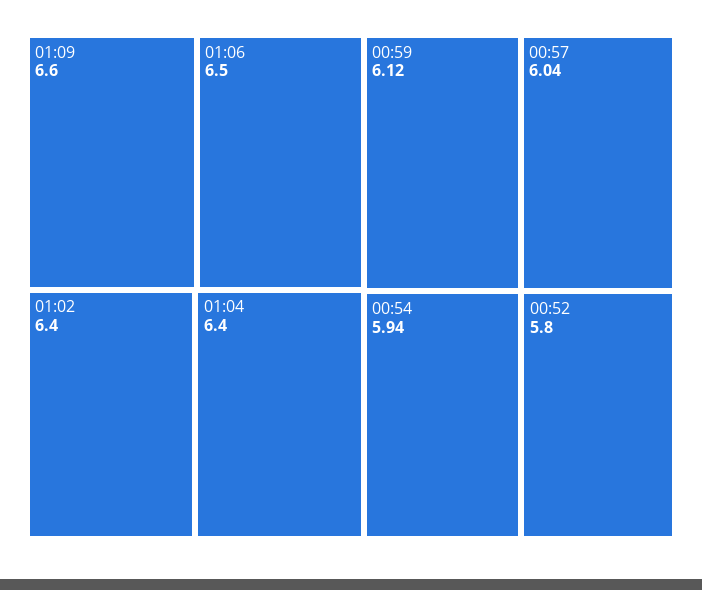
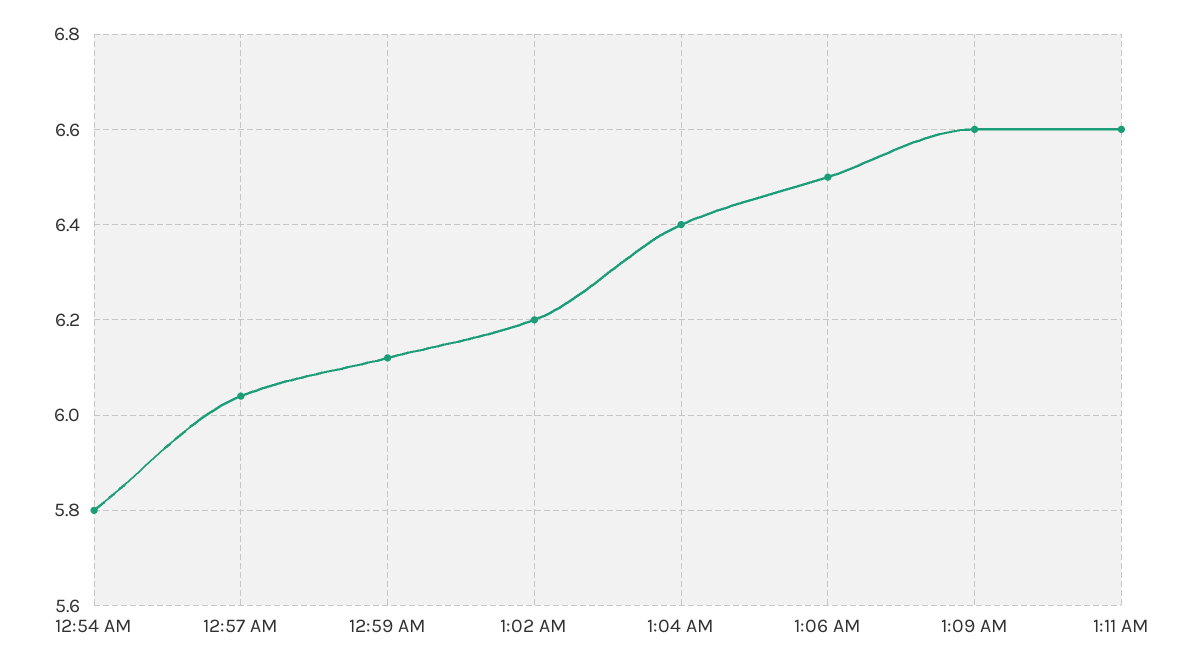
01:02: 6.4 -> 6.2
00:54: 5.94 -> 5.8
00:52: 5.8 -> none
1:11 AM: none -> 6.6

